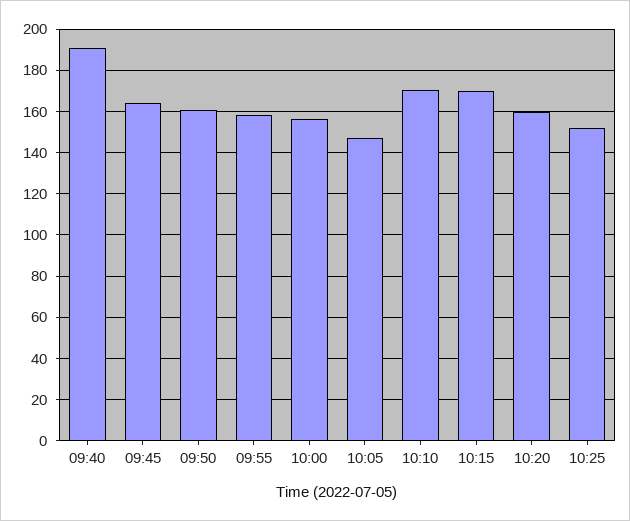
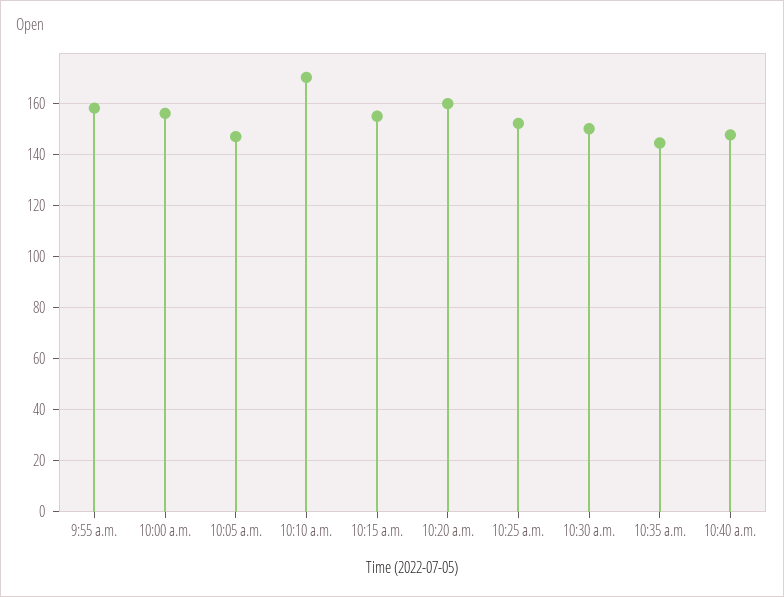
09:40: 190 -> none
09:45: 165 -> none
09:50: 160 -> none
10:15: 170 -> 155
10:30 a.m.: none -> 150
10:35 a.m.: none -> 145
10:40 a.m.: none -> 147.5

